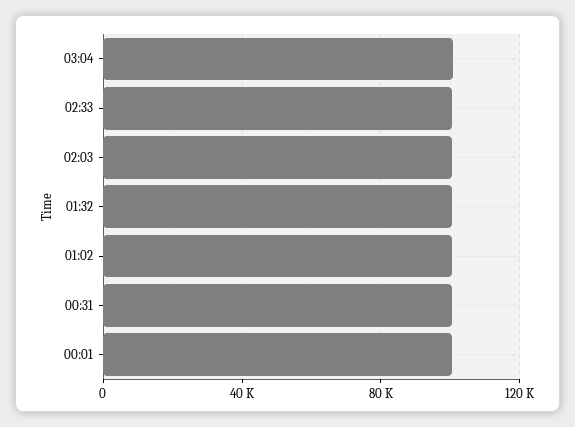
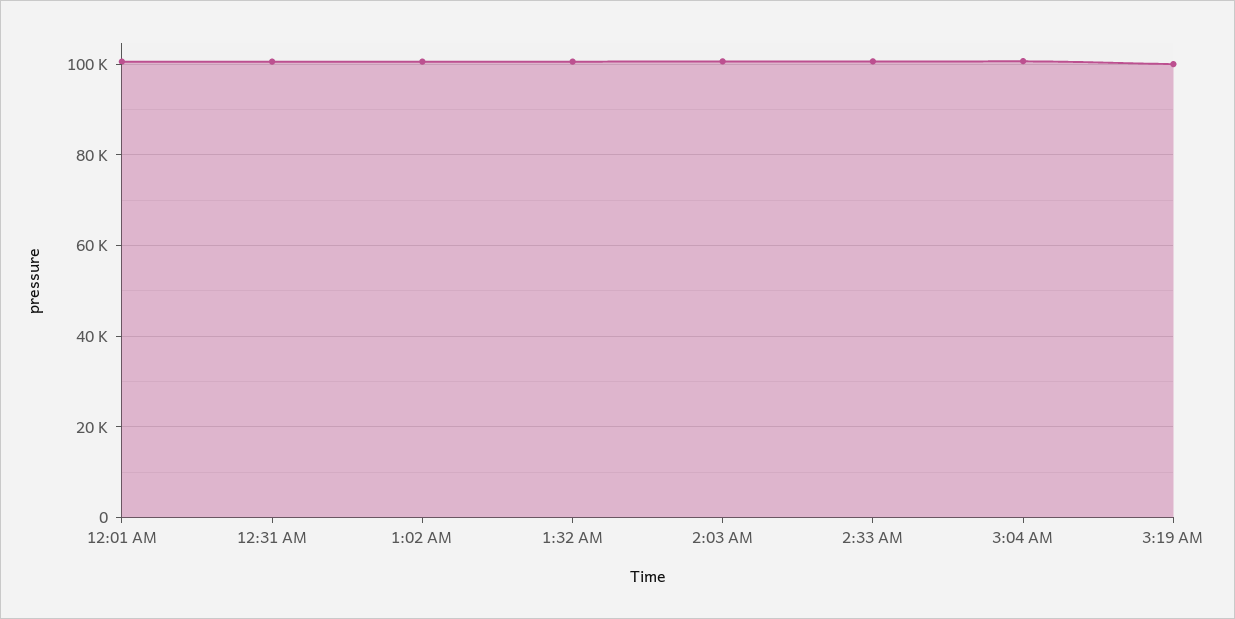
3:19 AM: none -> 100000

